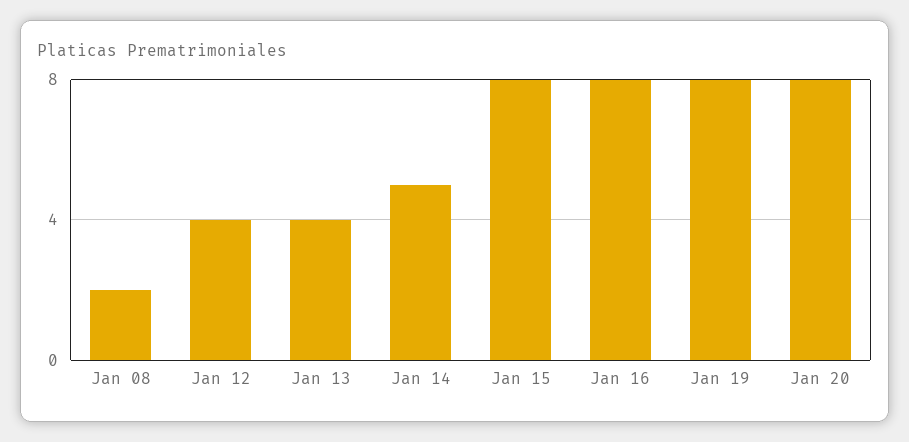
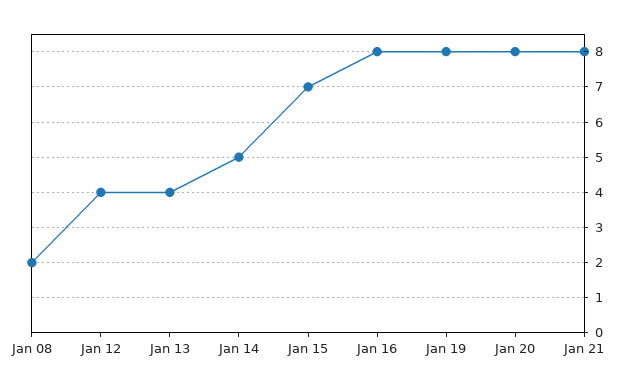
Jan 15: 8 -> 7
Jan 21: none -> 8

